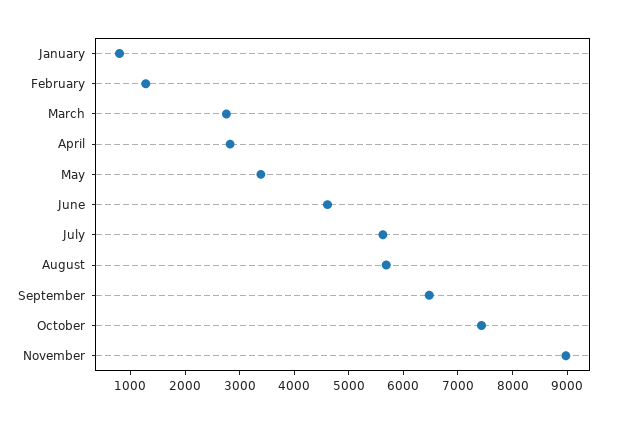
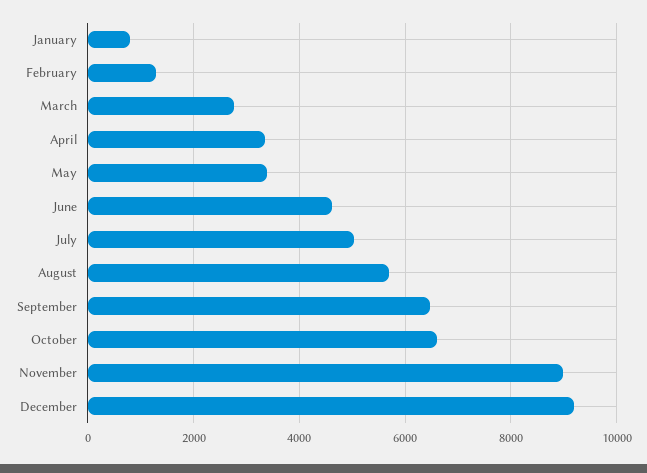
April: 2800 -> 3400
July: 5600 -> 5000
October: 7400 -> 6600
December: none -> 9200

